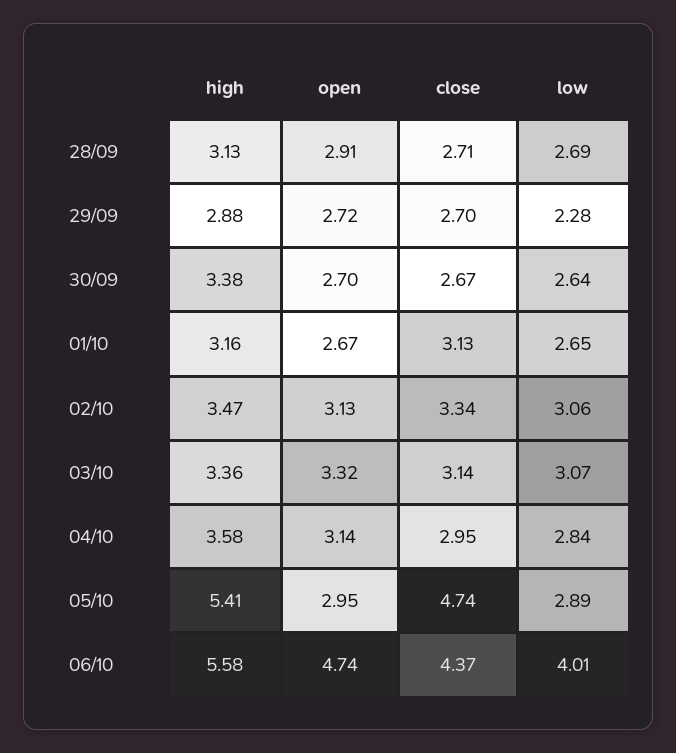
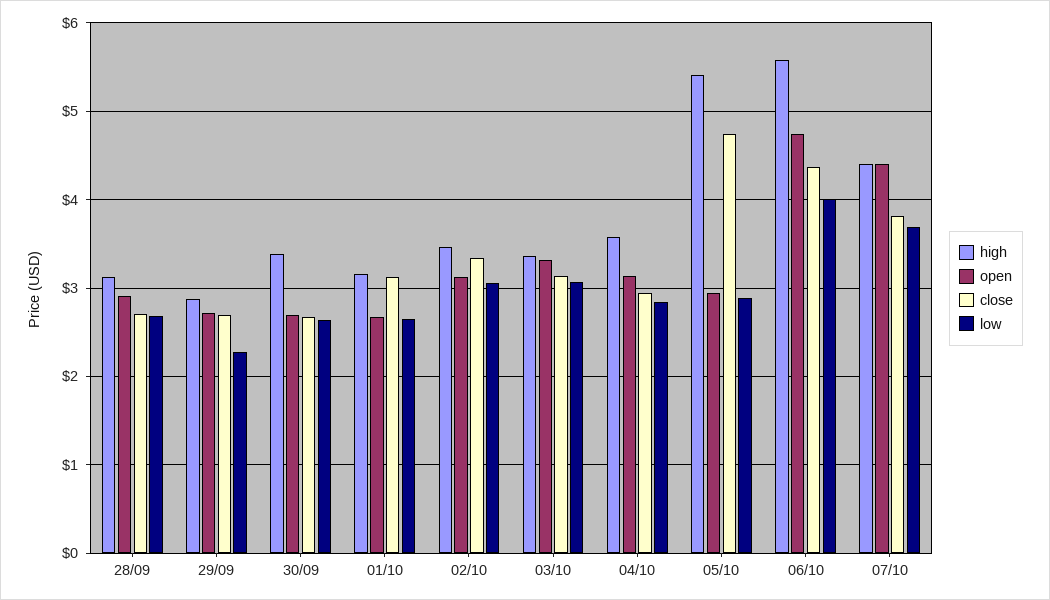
high, 07/10: none -> 4.4
open, 07/10: none -> 4.4
close, 07/10: none -> 3.8
low, 07/10: none -> 3.7

